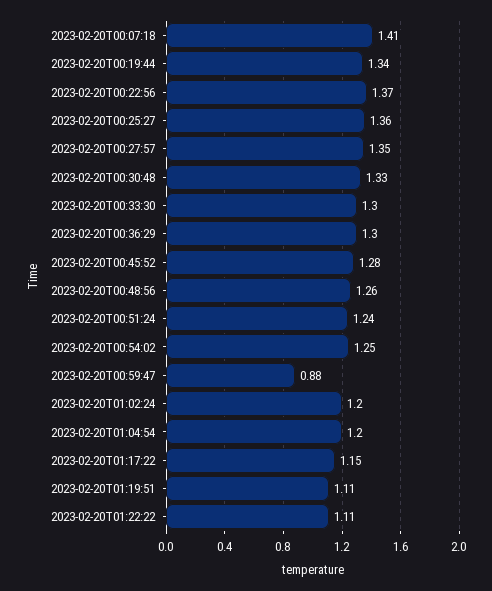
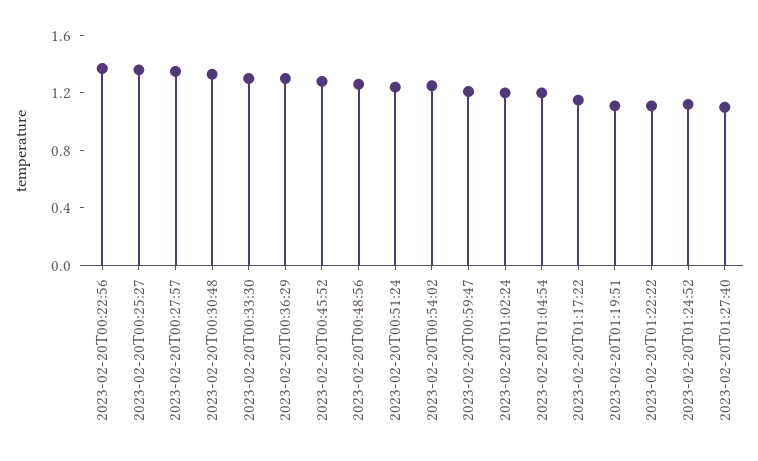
2023-02-20T00:07:18: 1.41 -> none
2023-02-20T00:19:44: 1.34 -> none
2023-02-20T00:59:47: 0.88 -> 1.2
2023-02-20T01:24:52: none -> 1.1
2023-02-20T01:27:40: none -> 1.1

